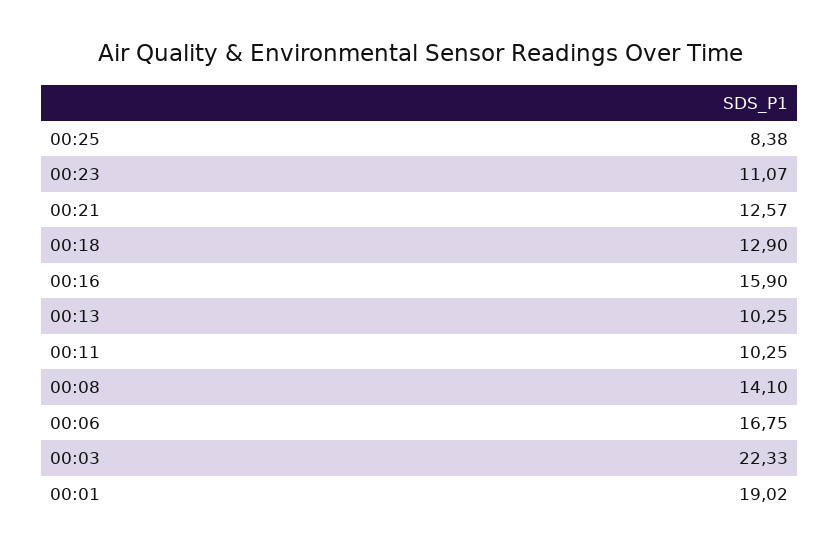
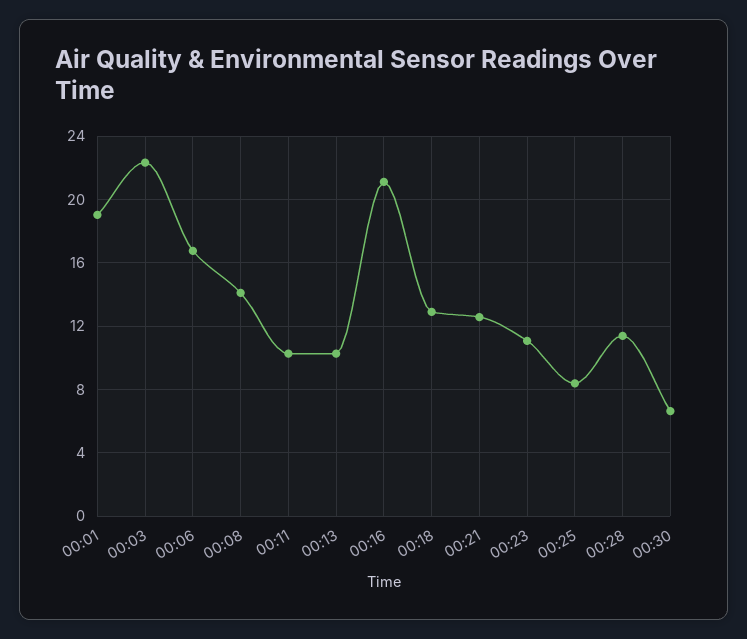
00:16: 15.9 -> 21
00:28: none -> 11.5
00:30: none -> 6.5

